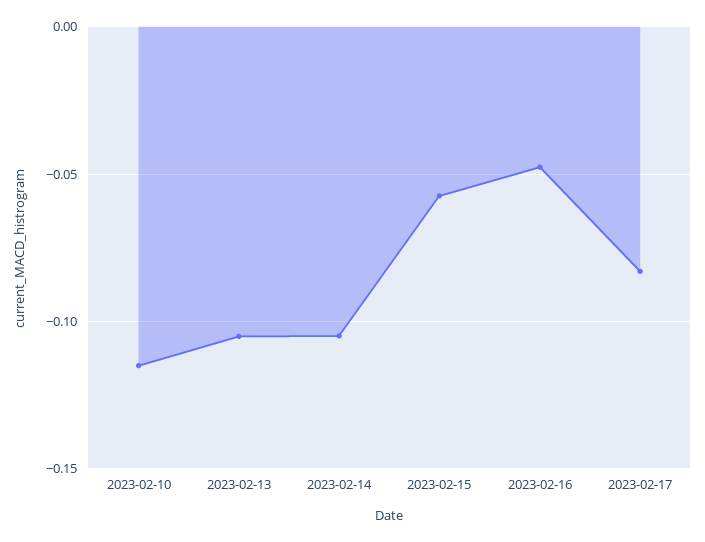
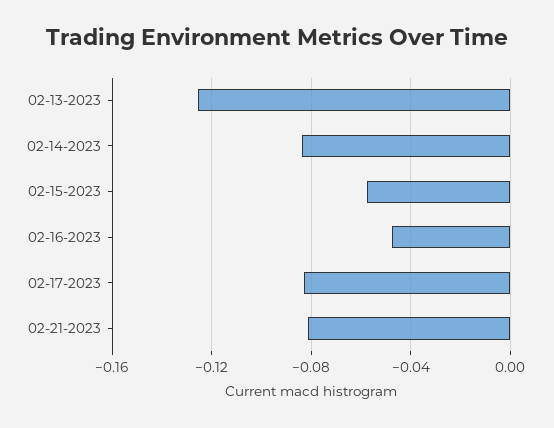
2023-02-10: -0.115 -> none
2023-02-13: -0.105 -> -0.125
2023-02-14: -0.105 -> -0.085
02-21-2023: none -> -0.08

